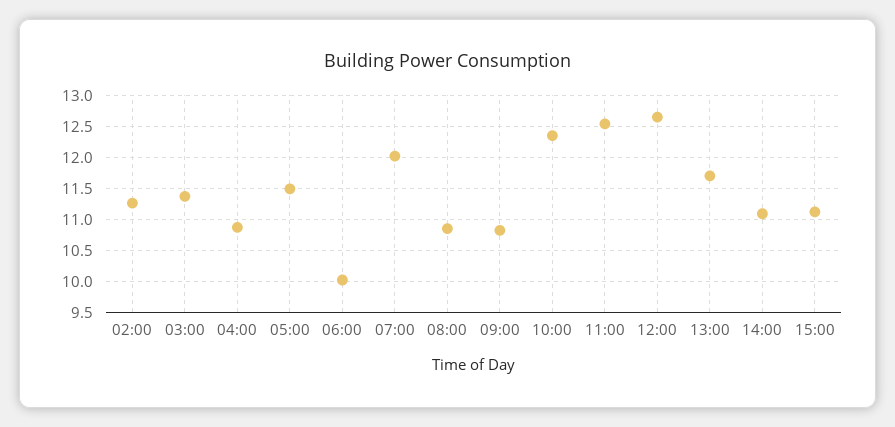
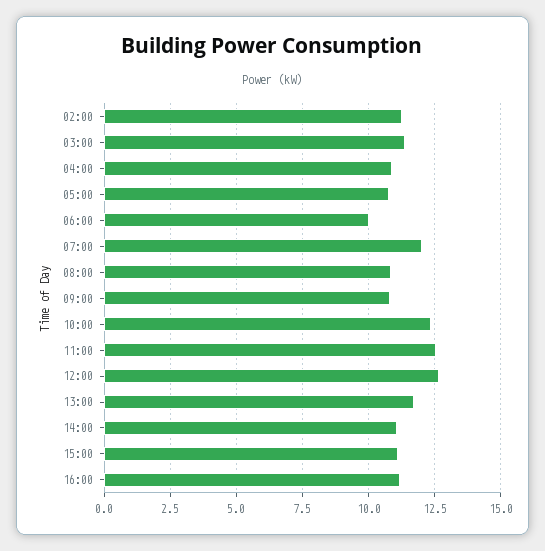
05:00: 11.5 -> 10.75
16:00: none -> 11.25

